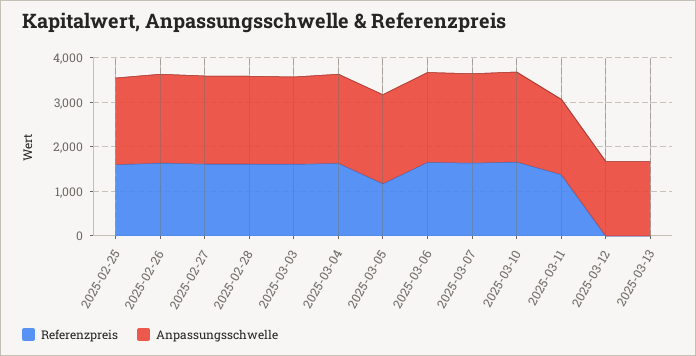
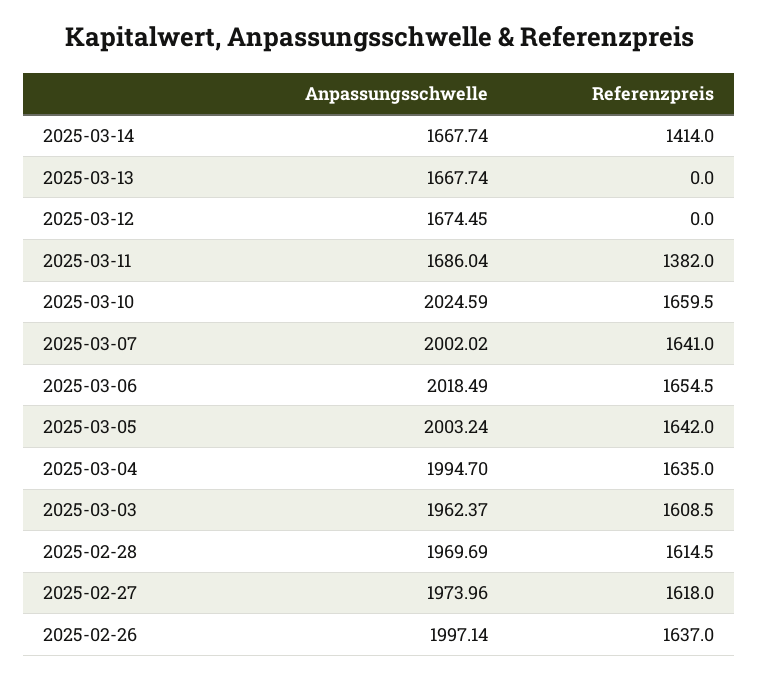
Referenzpreis, 2025-02-25: 1600 -> none
Anpassungsschwelle, 2025-02-25: 2000 -> none
Referenzpreis, 2025-03-05: 1200 -> 1642
Anpassungsschwelle, 2025-03-14: none -> 1667.74
Referenzpreis, 2025-03-14: none -> 1414

